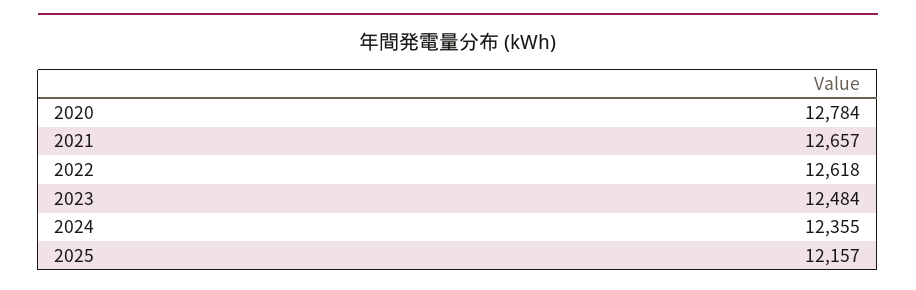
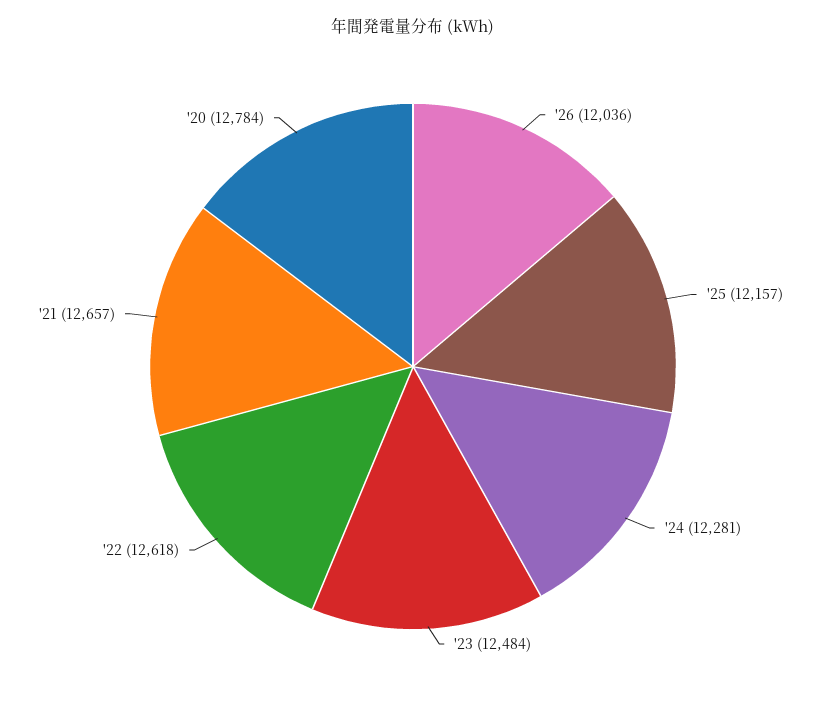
2024: 12355 -> 12281
'26: none -> 12036

